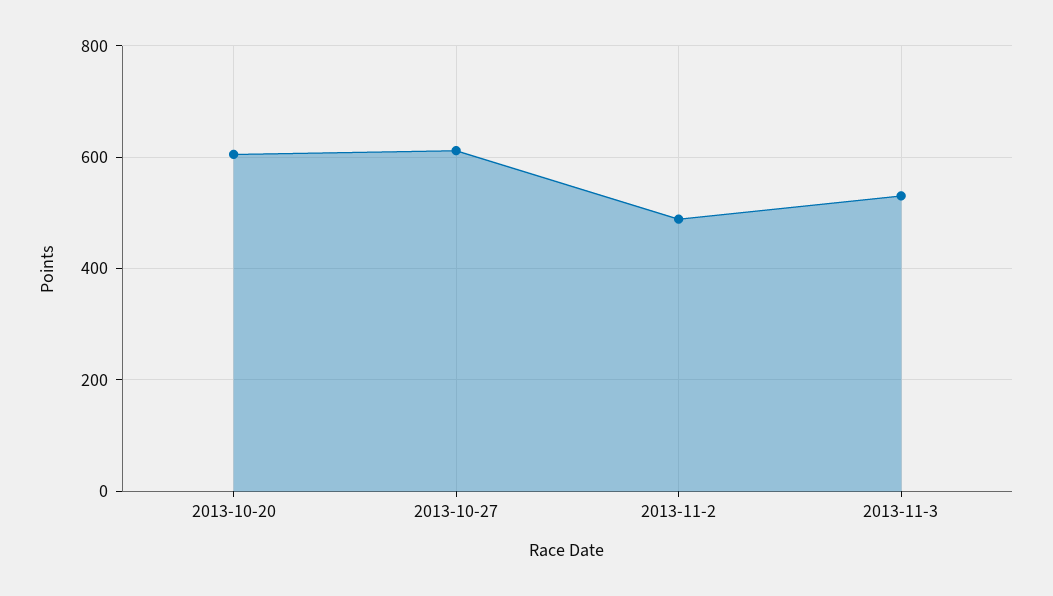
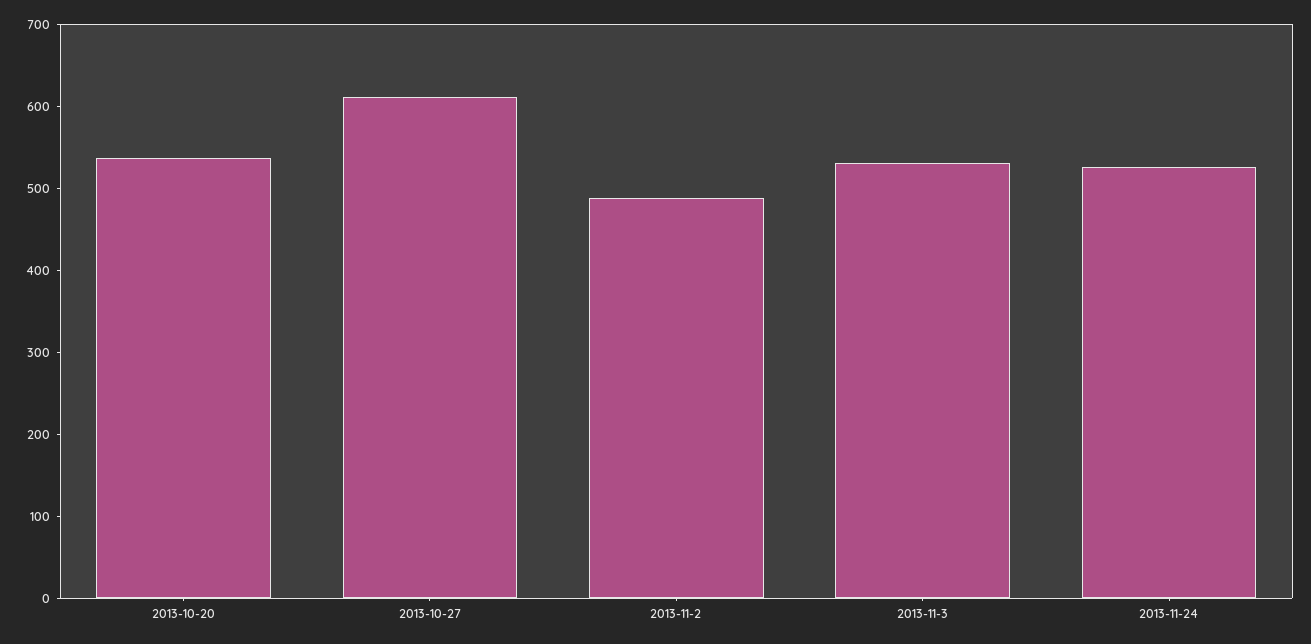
2013-10-20: 600 -> 540
2013-11-24: none -> 520

